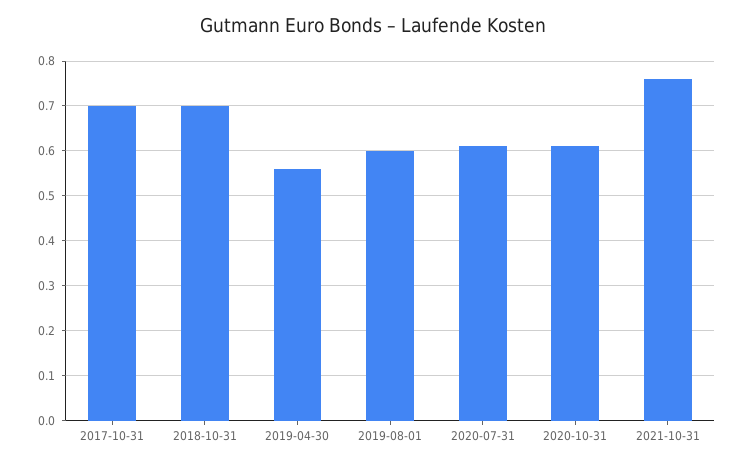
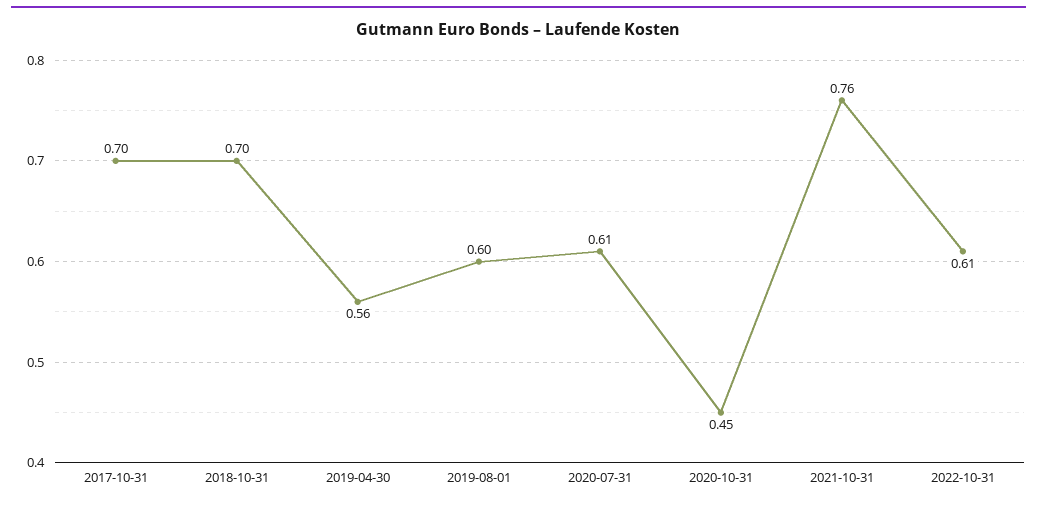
2020-10-31: 0.6 -> 0.45
2022-10-31: none -> 0.61

